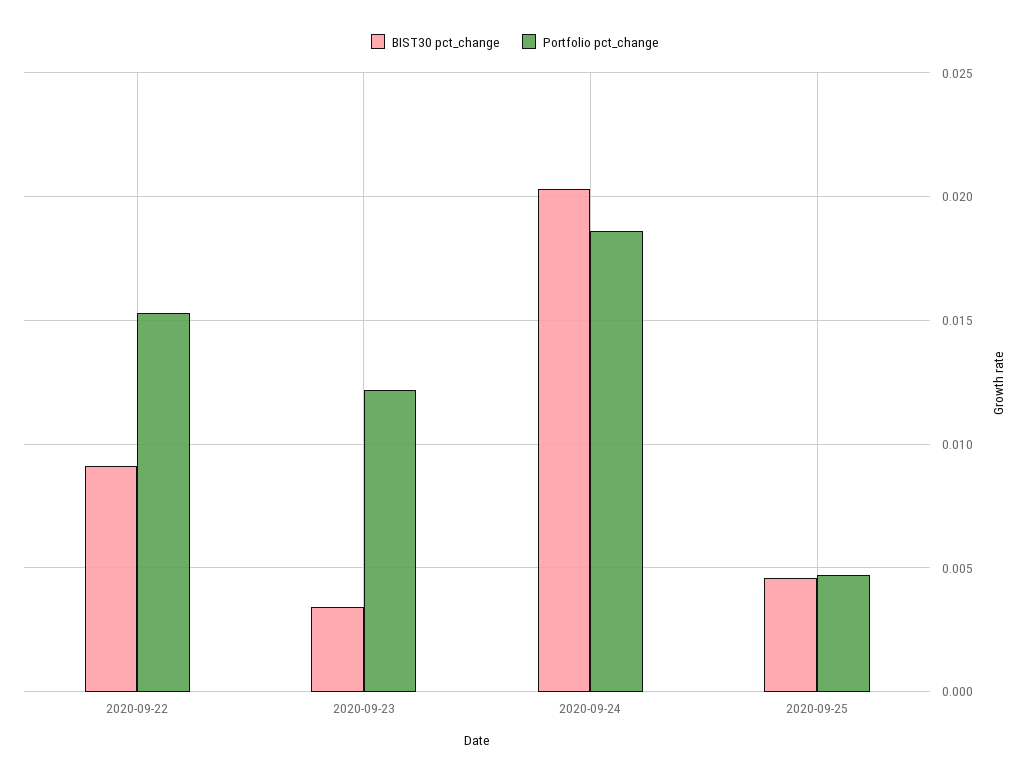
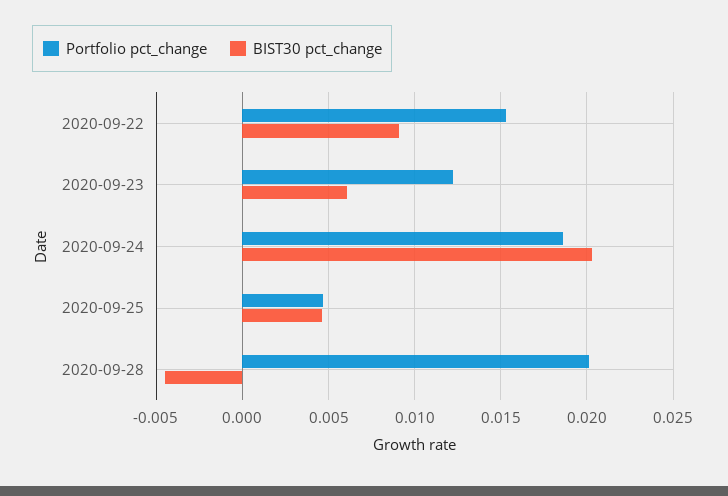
BIST30 pct_change, 2020-09-23: 0.0035 -> 0.006
Portfolio pct_change, 2020-09-28: none -> 0.02
BIST30 pct_change, 2020-09-28: none -> -0.0045

